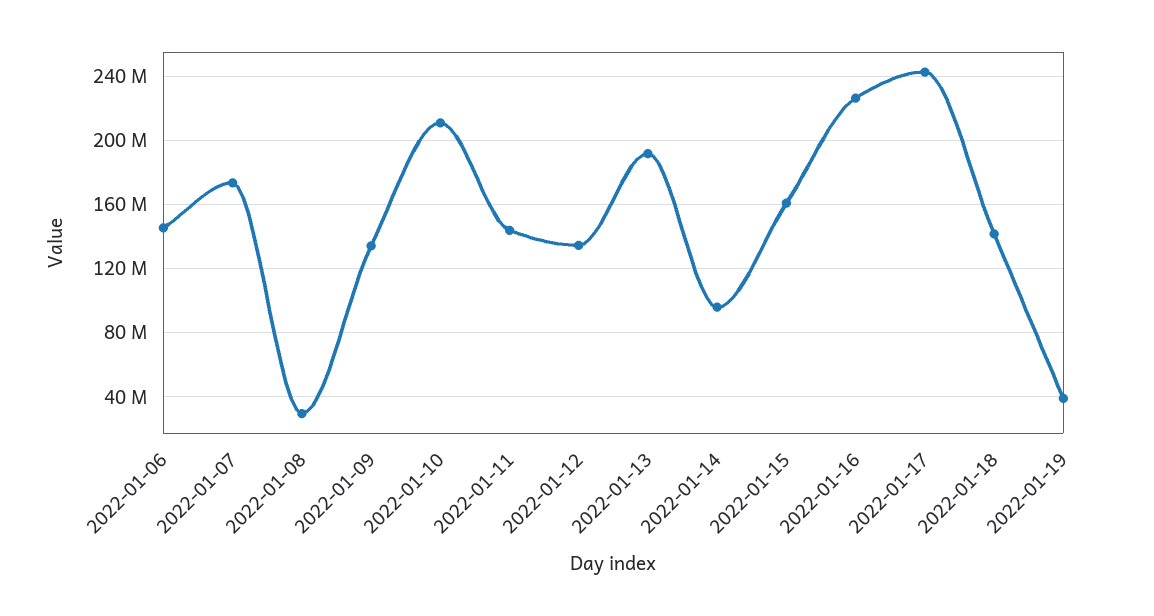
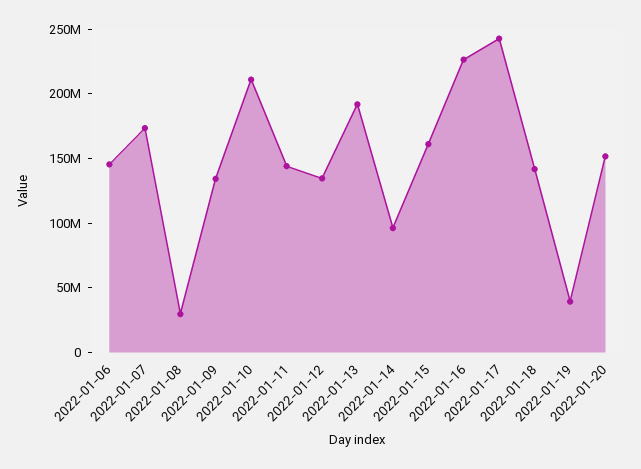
2022-01-20: none -> 150000000

